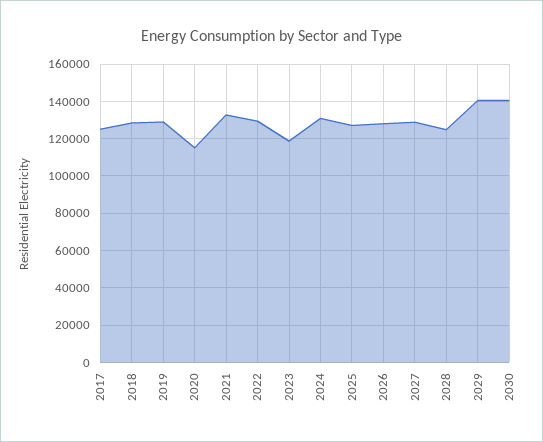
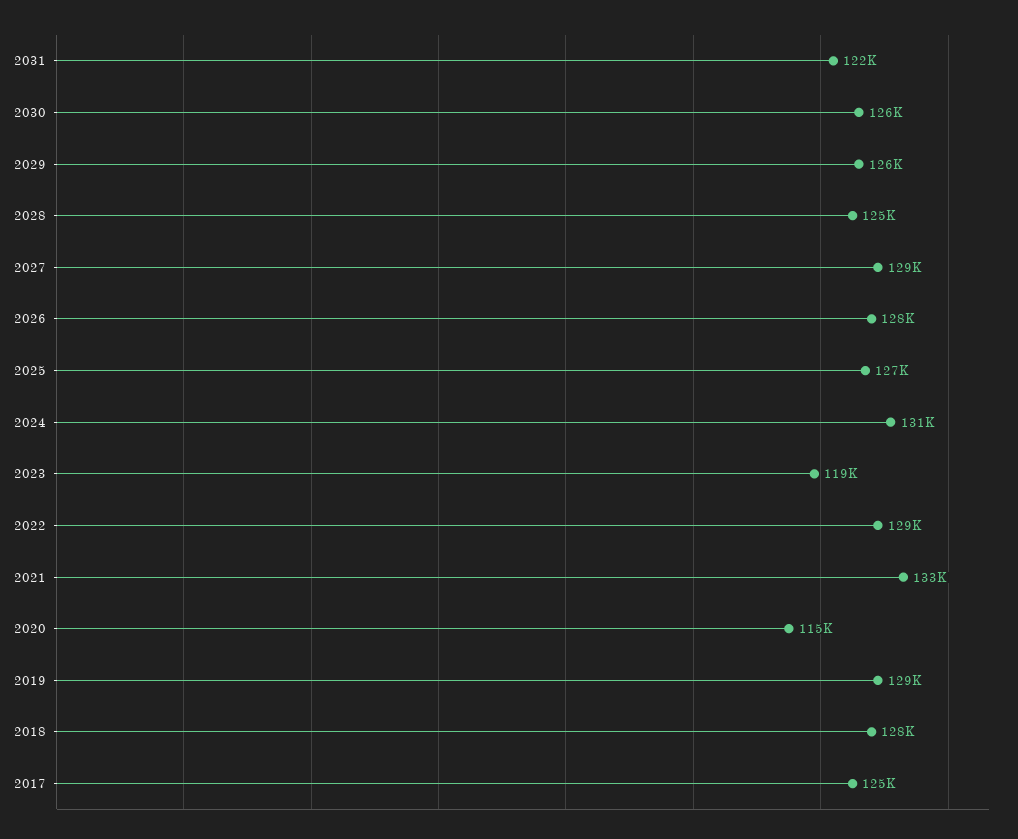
2029: 140000 -> 126000
2030: 140000 -> 126000
2031: none -> 122000

